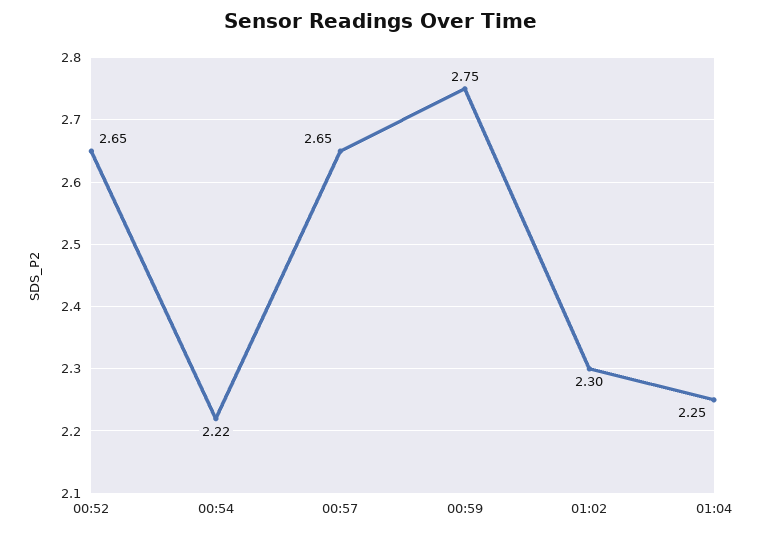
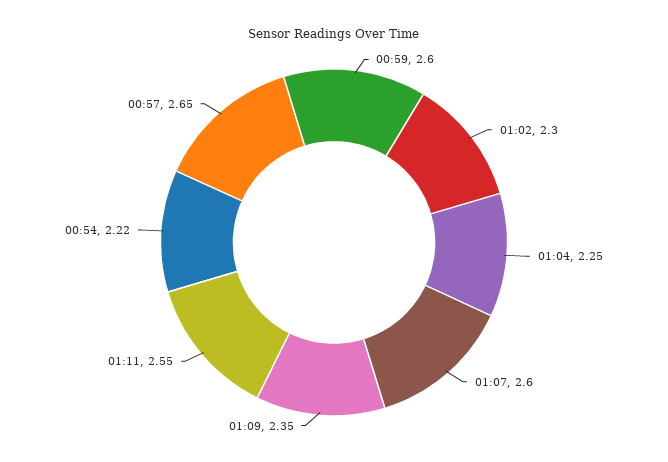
00:52: 2.65 -> none
00:59: 2.75 -> 2.6
01:07: none -> 2.6
01:09: none -> 2.35
01:11: none -> 2.55

